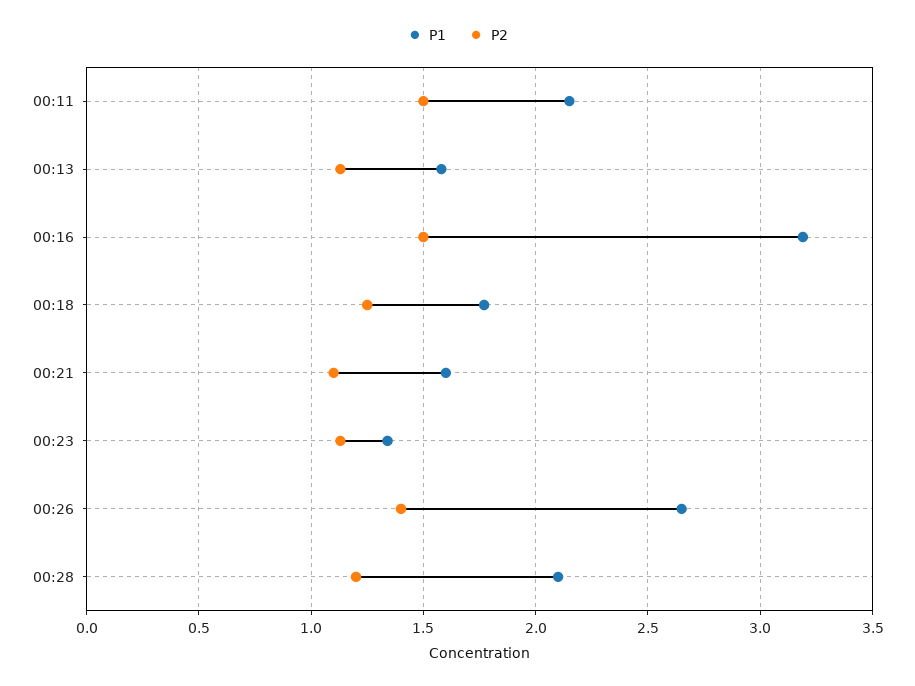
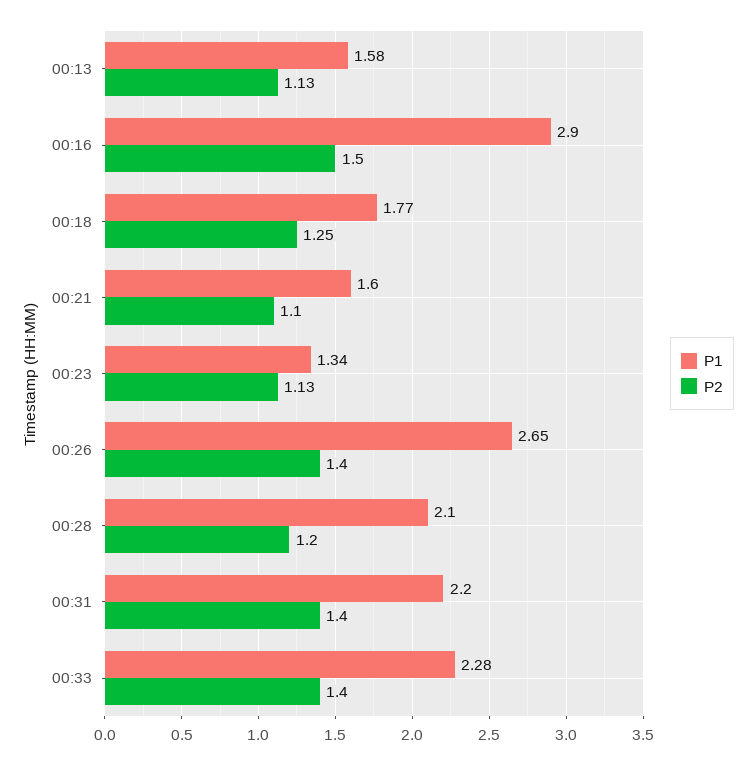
P1, 00:11: 2.15 -> none
P2, 00:11: 1.5 -> none
P1, 00:16: 3.2 -> 2.9
P1, 00:31: none -> 2.2
P2, 00:31: none -> 1.4
P1, 00:33: none -> 2.28
P2, 00:33: none -> 1.4

